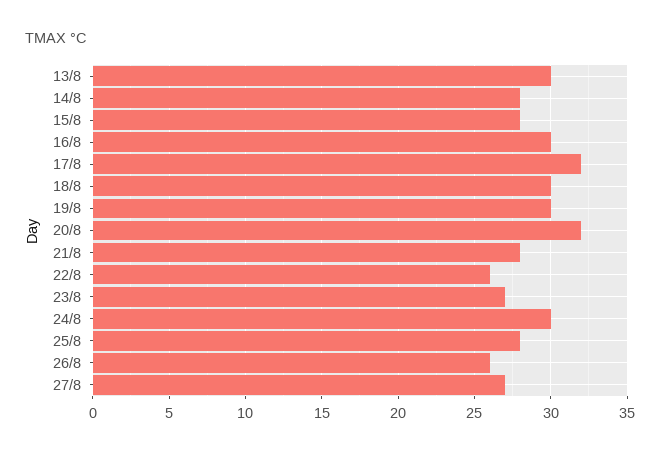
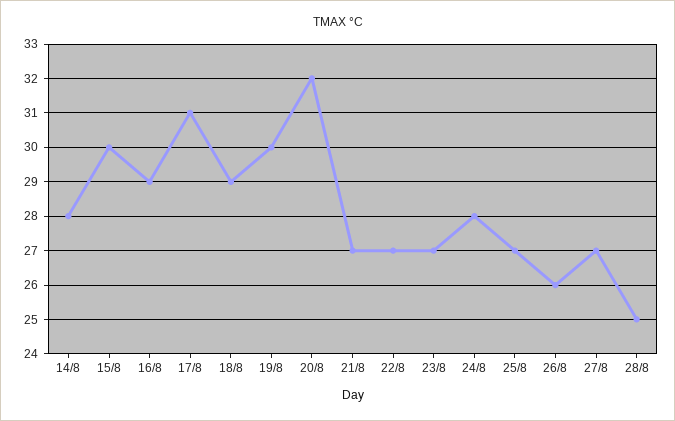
13/8: 30 -> none
15/8: 28 -> 30
16/8: 30 -> 29
17/8: 32 -> 31
18/8: 30 -> 29
21/8: 28 -> 27
22/8: 26 -> 27
24/8: 30 -> 28
25/8: 28 -> 27
28/8: none -> 25

